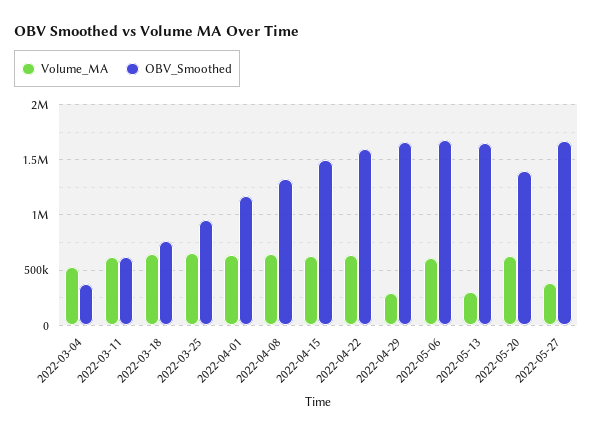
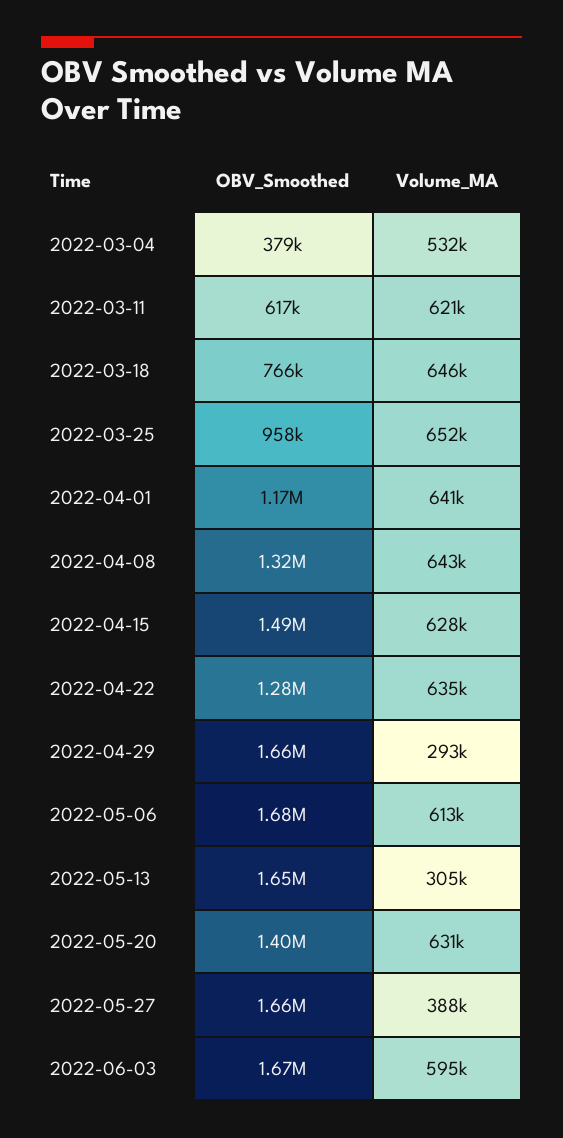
OBV_Smoothed, 2022-04-22: 1600000 -> 1280000
OBV_Smoothed, 2022-06-03: none -> 1670000
Volume_MA, 2022-06-03: none -> 595000

